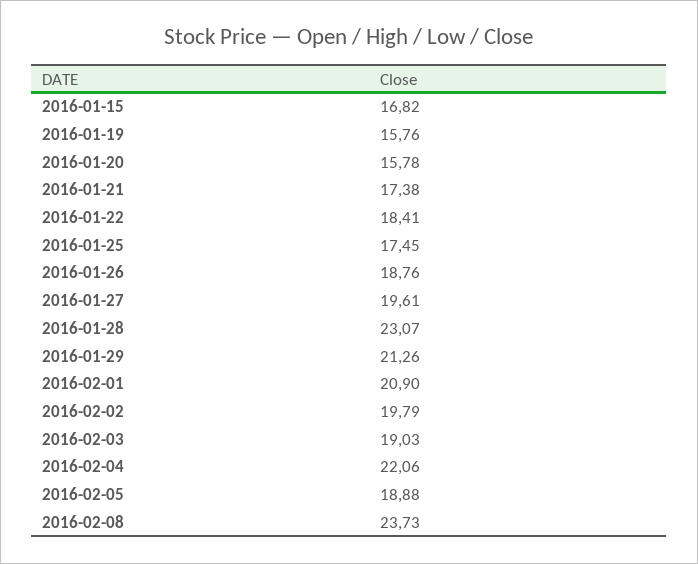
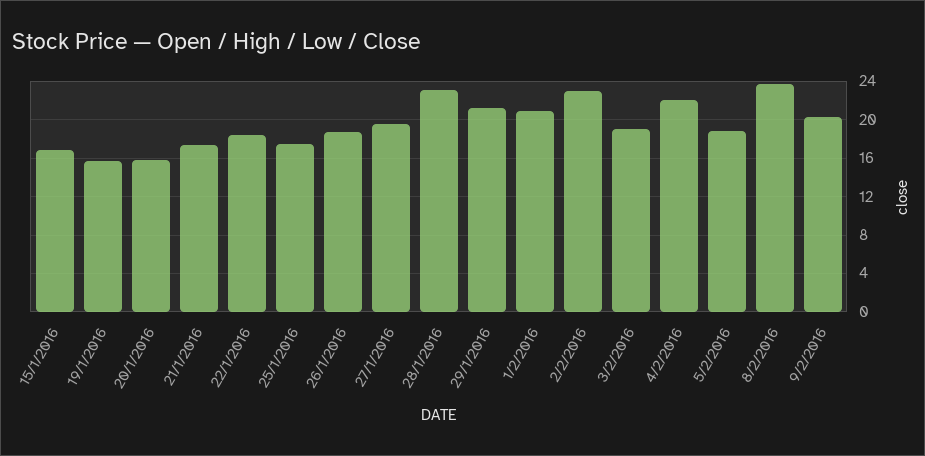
2016-02-02: 19.79 -> 23
9/2/2016: none -> 20

